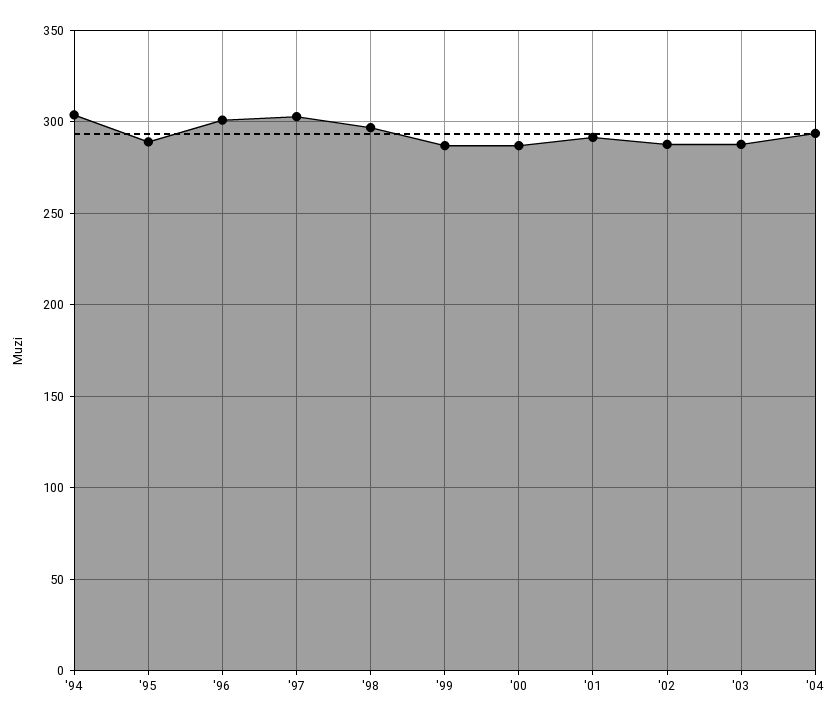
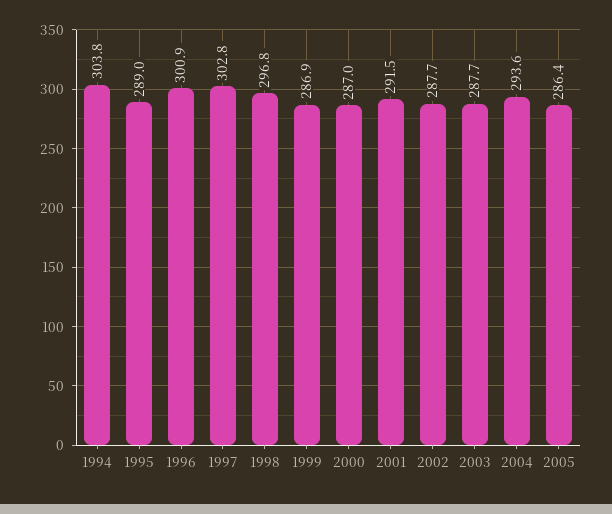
2005: none -> 286.4

